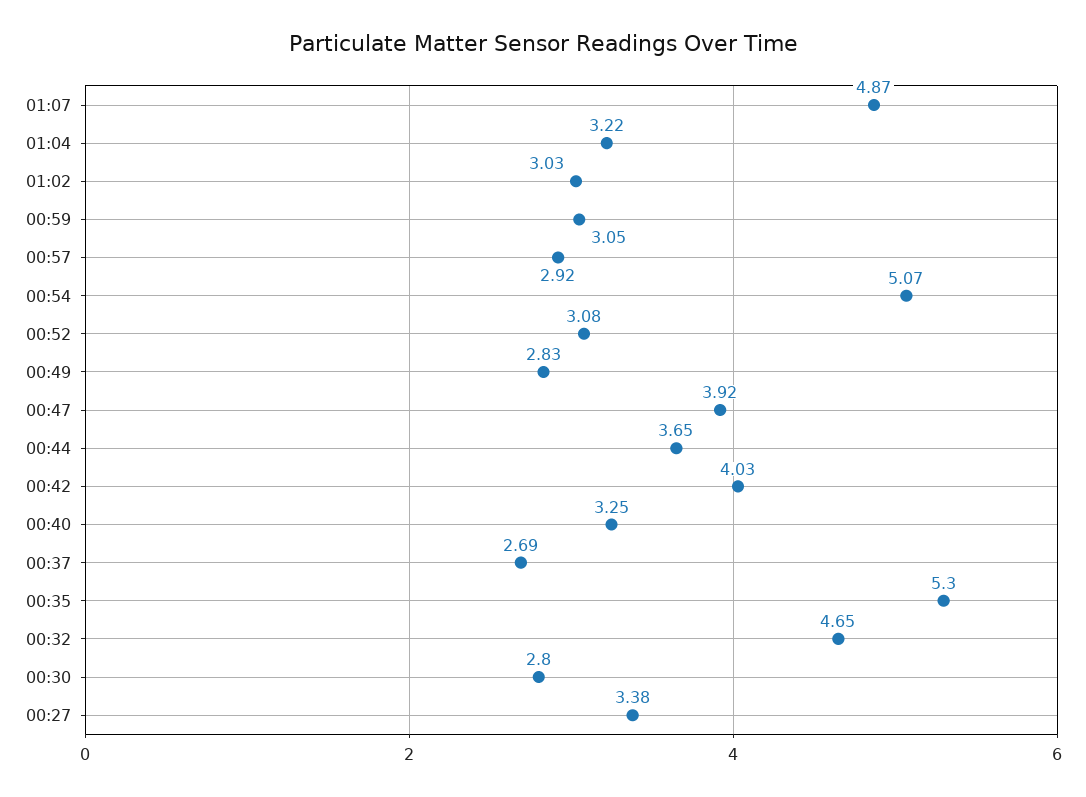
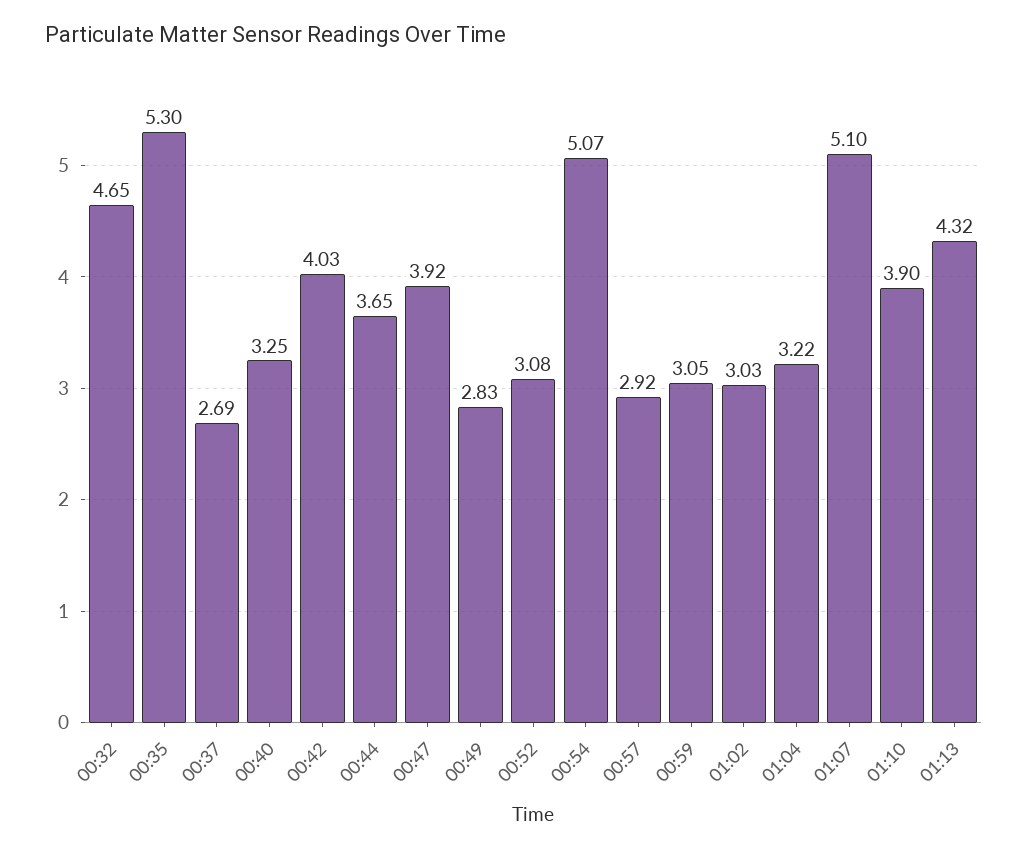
01:07: 4.87 -> 5.1
00:30: 2.8 -> none
00:27: 3.38 -> none
01:10: none -> 3.9
01:13: none -> 4.32

